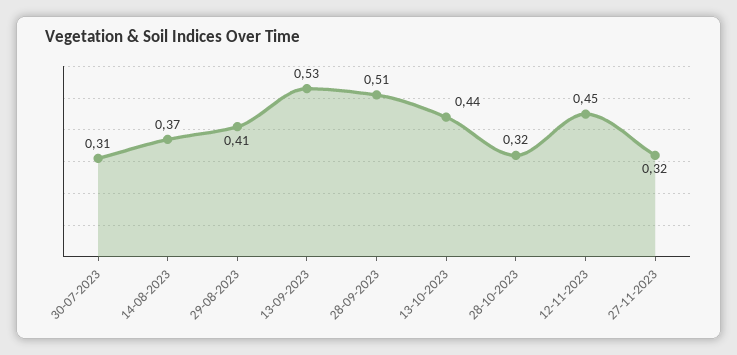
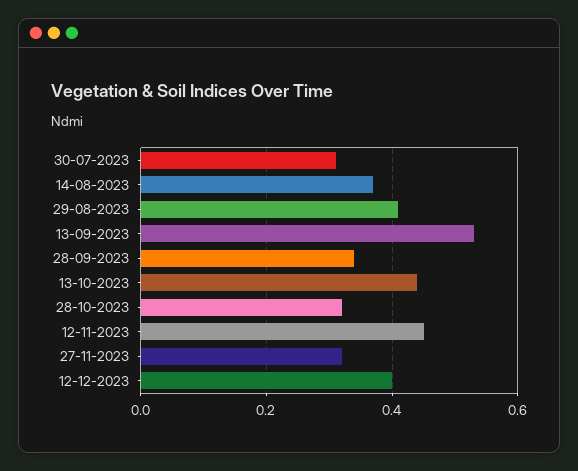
28-09-2023: 0.51 -> 0.35
12-12-2023: none -> 0.4

